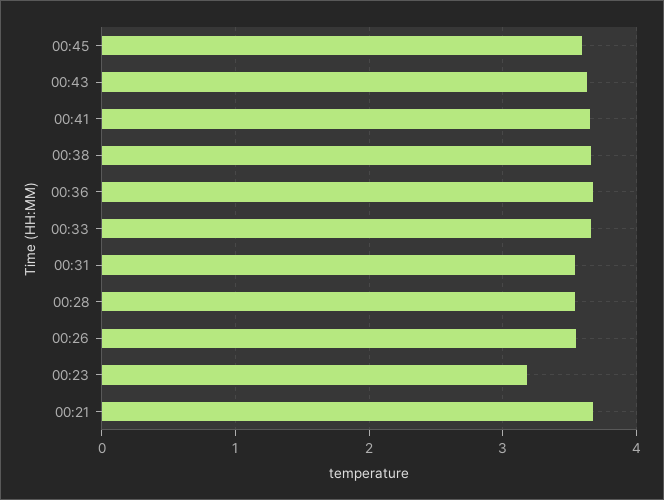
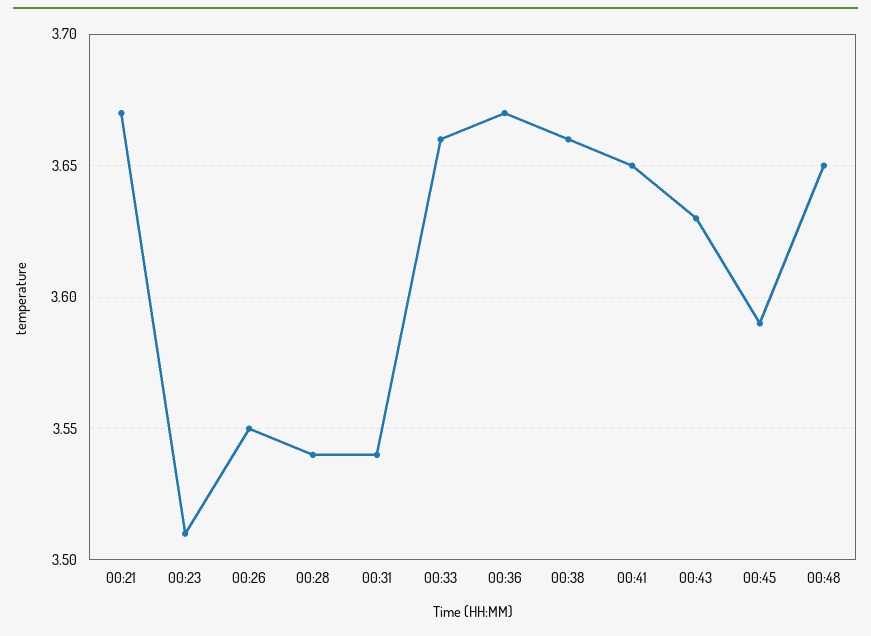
00:23: 3.2 -> 3.51
00:48: none -> 3.65

